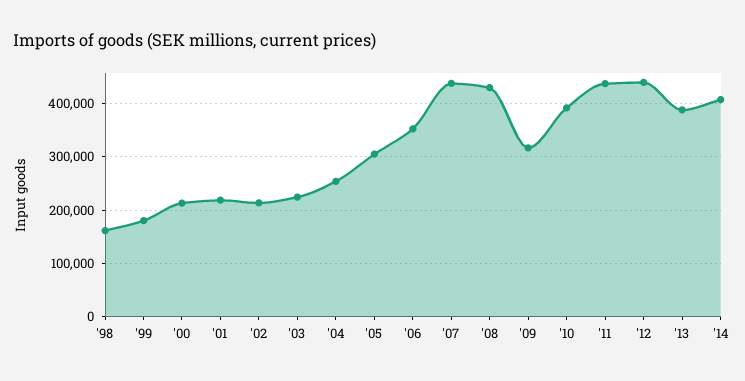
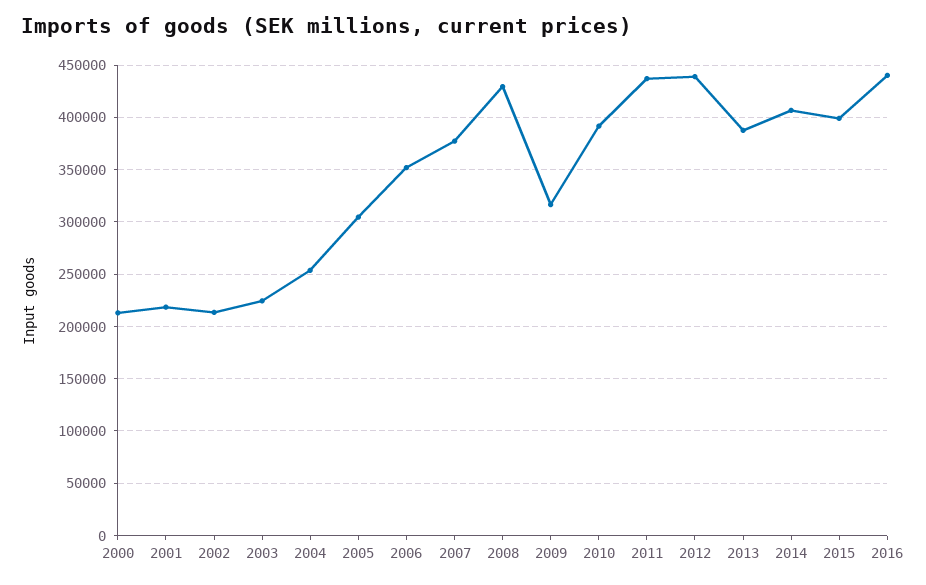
'98: 160000 -> none
'99: 180000 -> none
'07: 440000 -> 380000
2015: none -> 400000
2016: none -> 440000

